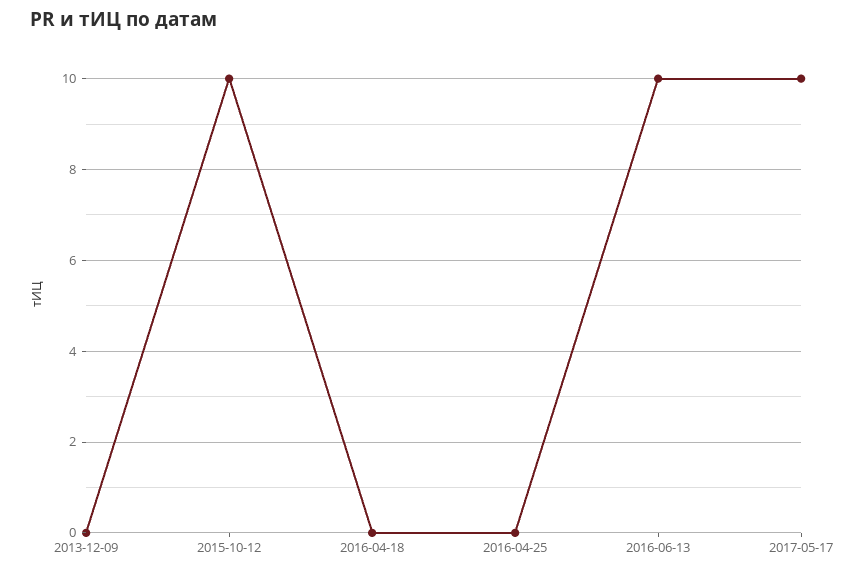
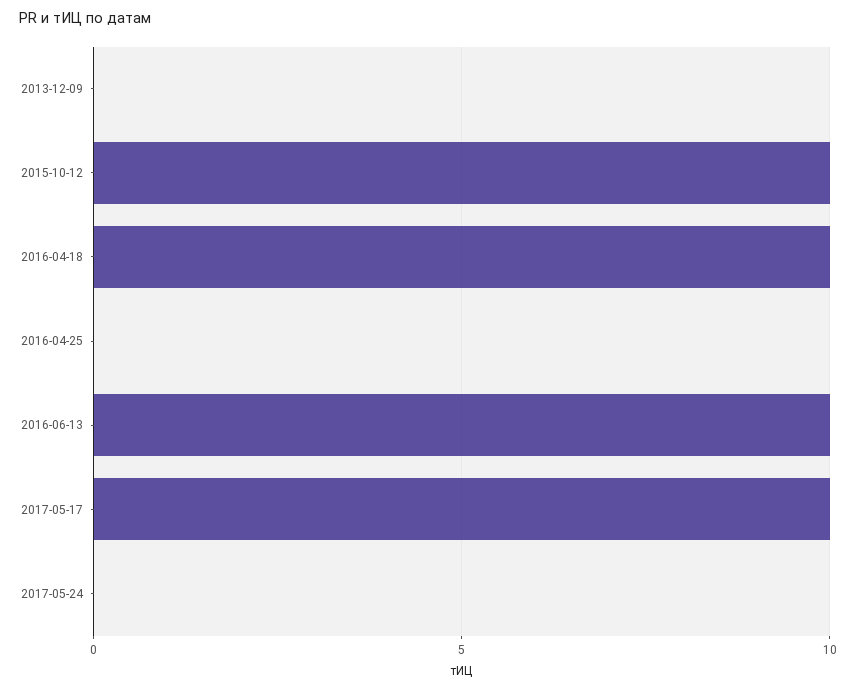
2016-04-18: 0 -> 10
2017-05-24: none -> 0

